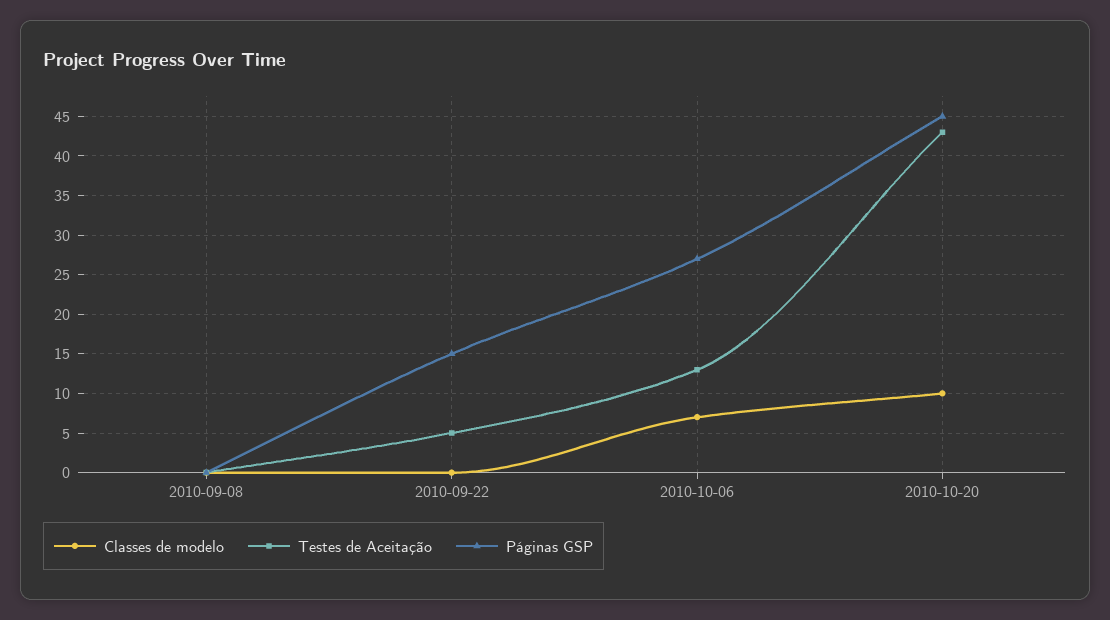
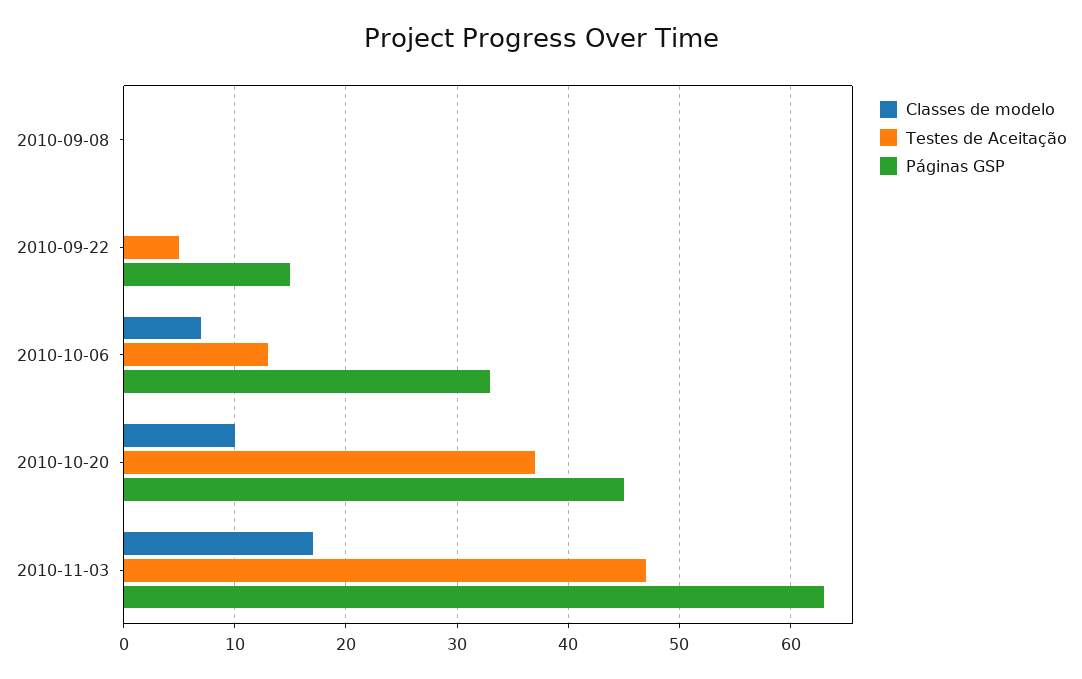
Páginas GSP, 2010-10-06: 27 -> 33
Testes de Aceitação, 2010-10-20: 43 -> 37
Classes de modelo, 2010-11-03: none -> 17
Testes de Aceitação, 2010-11-03: none -> 47
Páginas GSP, 2010-11-03: none -> 63

